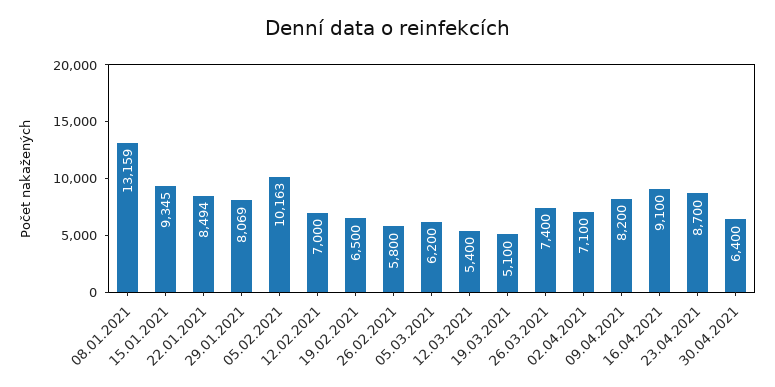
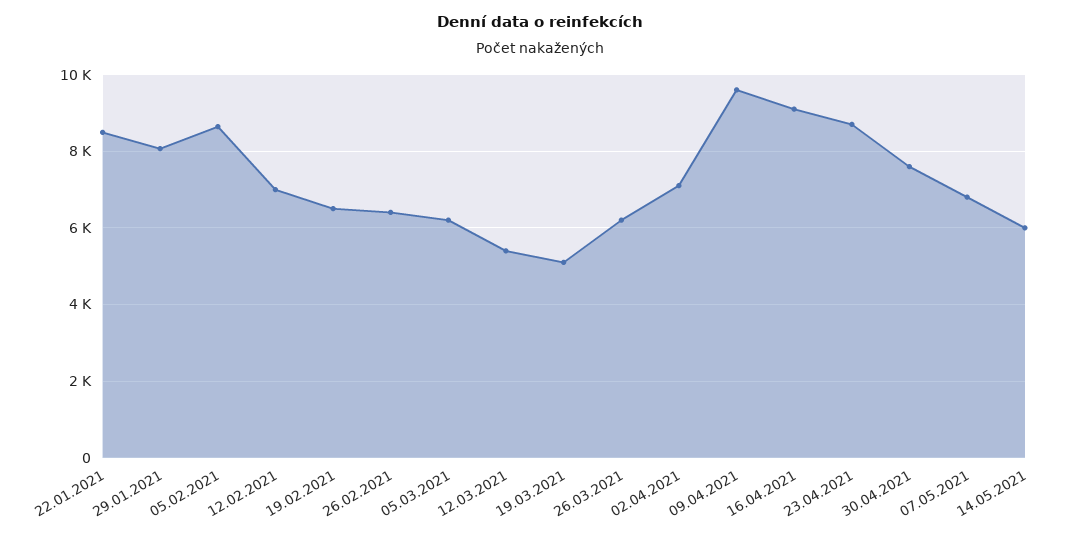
08.01.2021: 13159 -> none
15.01.2021: 9345 -> none
05.02.2021: 10163 -> 8600
26.02.2021: 5800 -> 6400
26.03.2021: 7400 -> 6200
09.04.2021: 8200 -> 9600
30.04.2021: 6400 -> 7600
07.05.2021: none -> 6800
14.05.2021: none -> 6000

